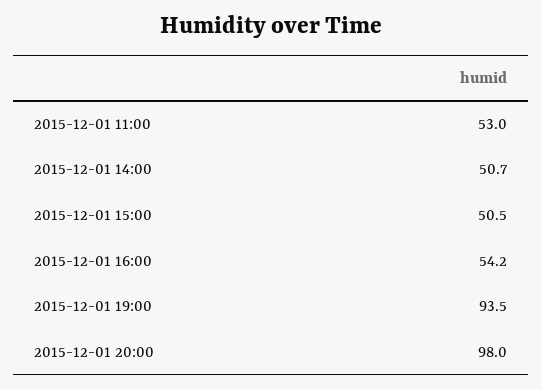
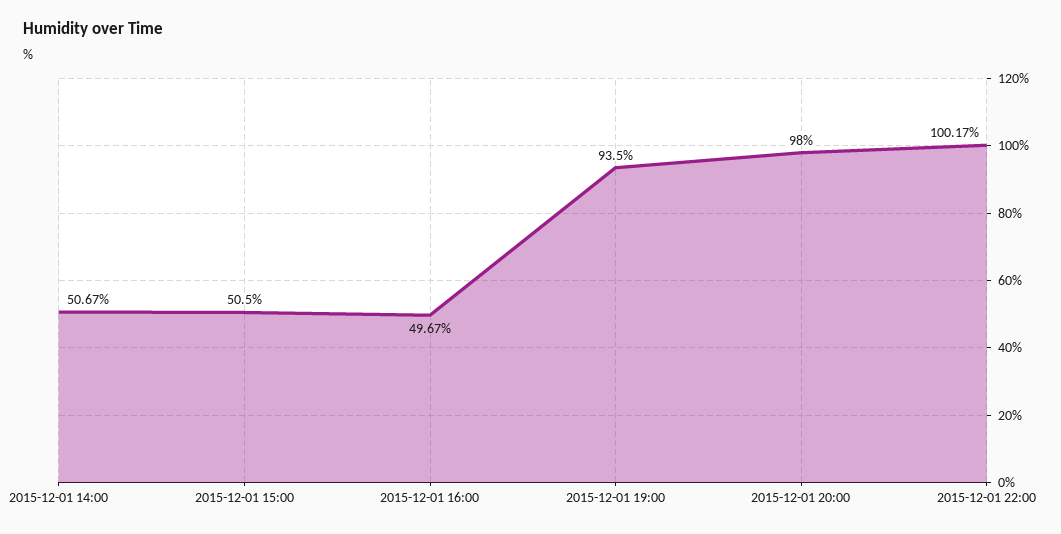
2015-12-01 11:00: 53 -> none
2015-12-01 16:00: 54.2 -> 49.67
2015-12-01 22:00: none -> 100.17

